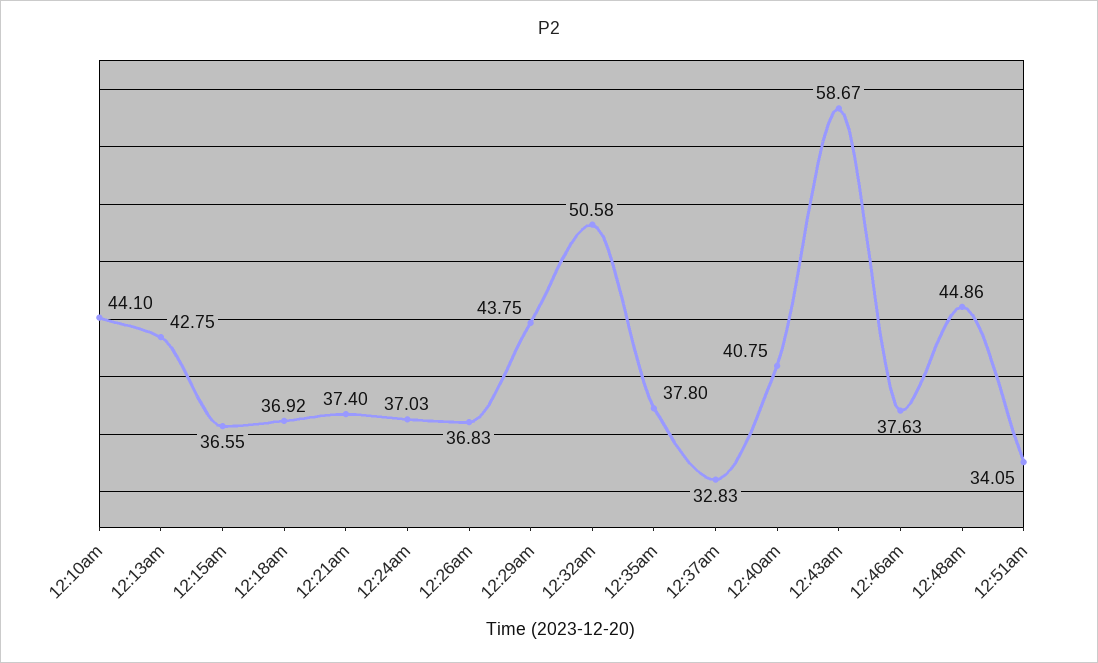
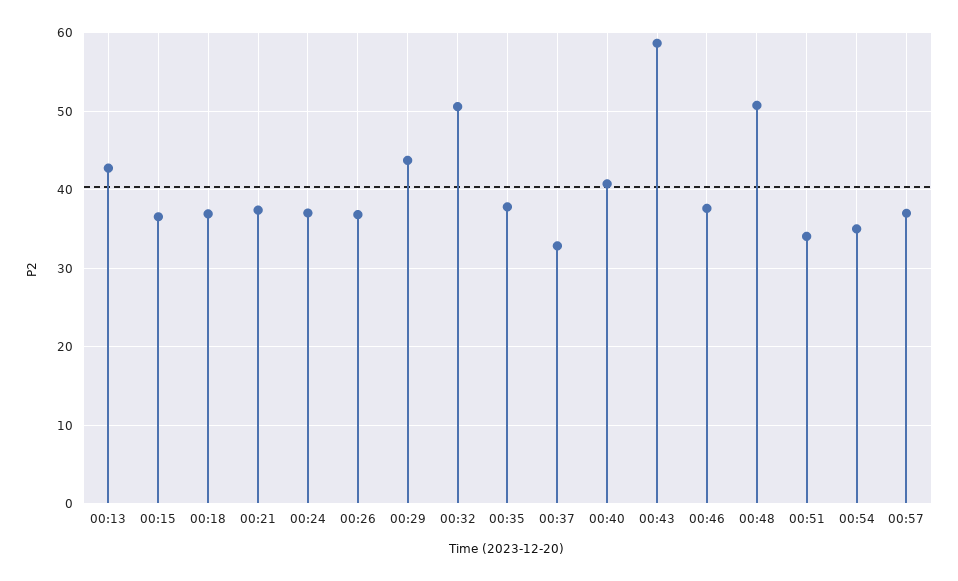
12:10am: 44.1 -> none
12:48am: 44.86 -> 51
00:54: none -> 35
00:57: none -> 37

